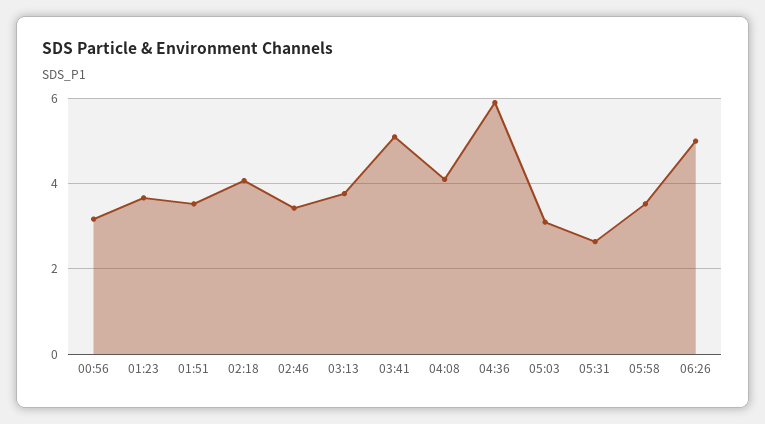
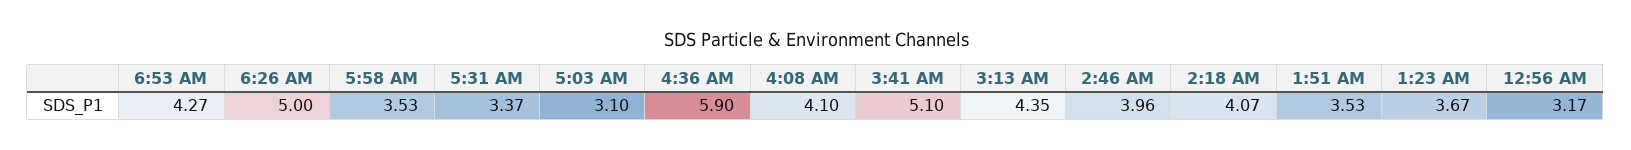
02:46: 3.4 -> 3.96
03:13: 3.8 -> 4.35
05:31: 2.6 -> 3.37
6:53 AM: none -> 4.27

